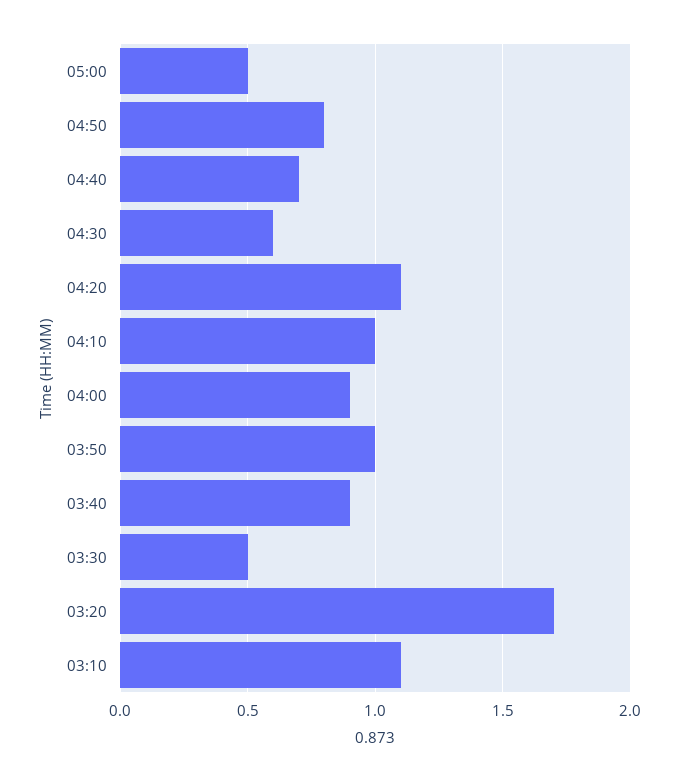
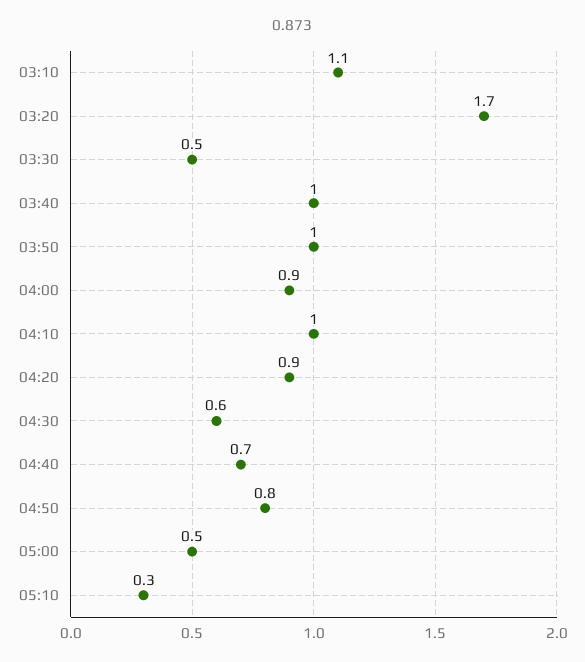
04:20: 1.1 -> 0.9
03:40: 0.9 -> 1
05:10: none -> 0.3

